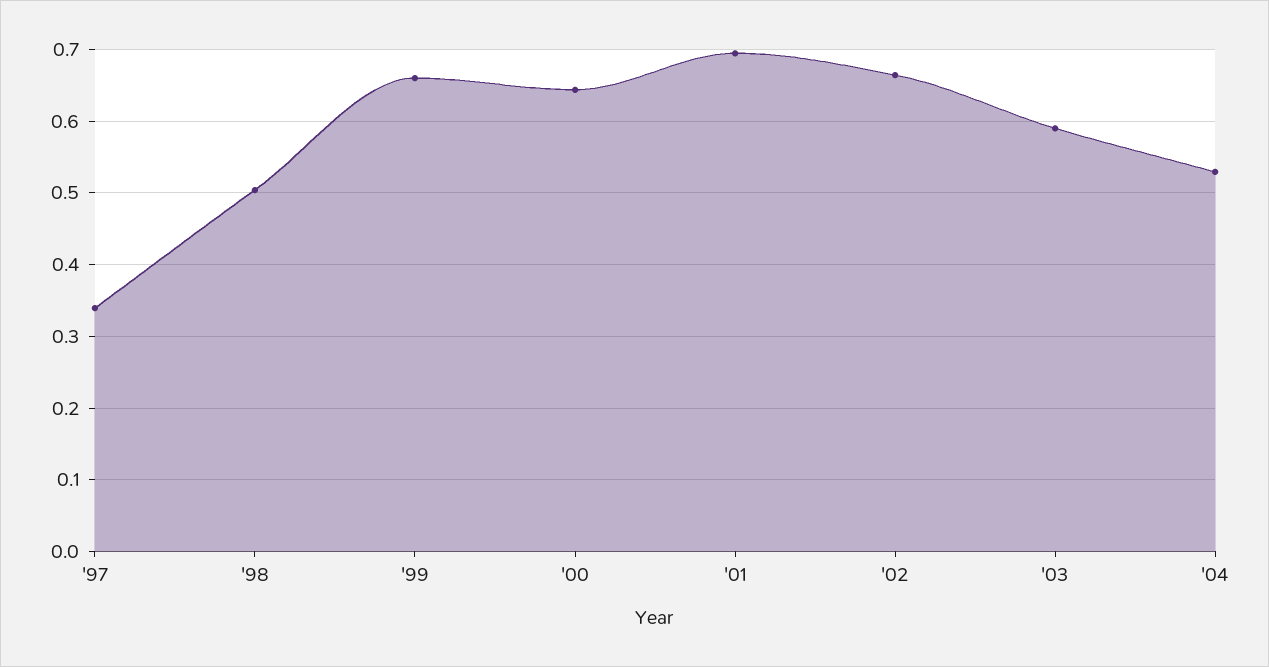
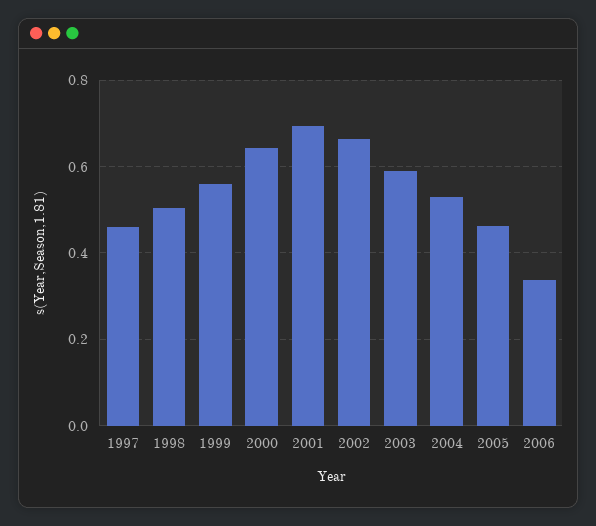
'97: 0.34 -> 0.46
'99: 0.66 -> 0.56
2005: none -> 0.46
2006: none -> 0.34

